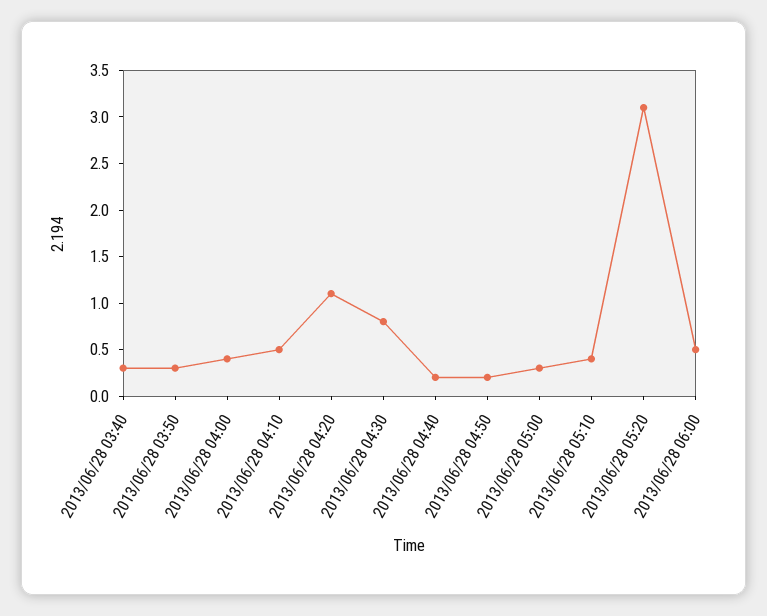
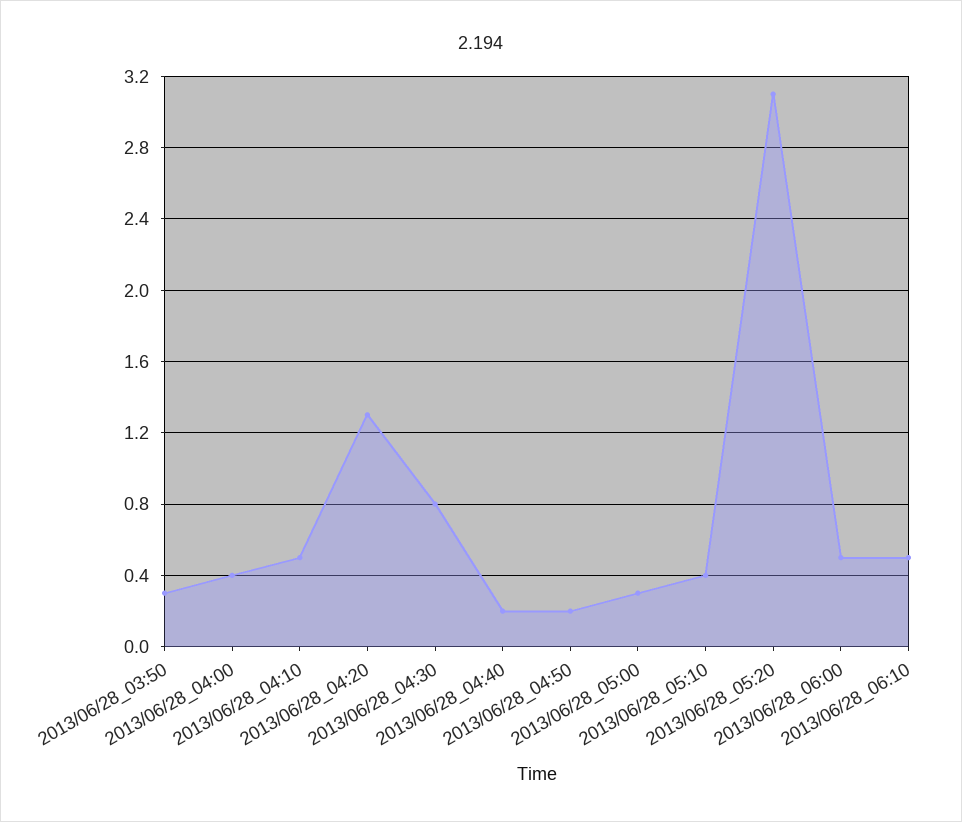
2013/06/28 03:40: 0.3 -> none
2013/06/28 04:20: 1.1 -> 1.3
2013/06/28_06:10: none -> 0.5

